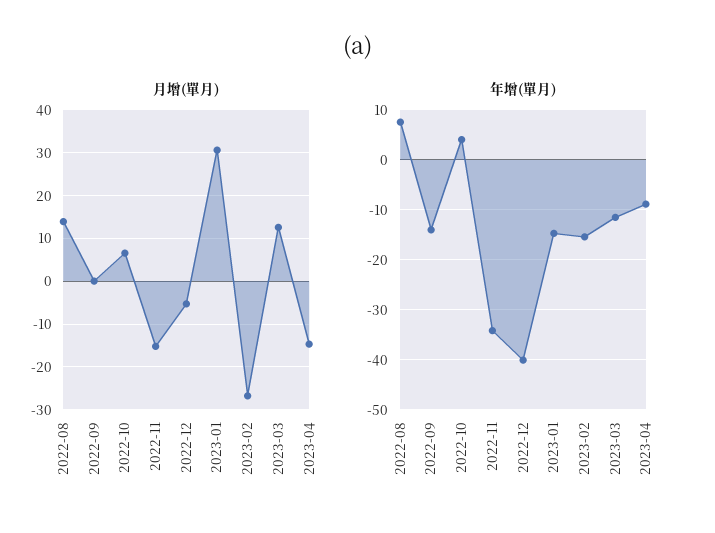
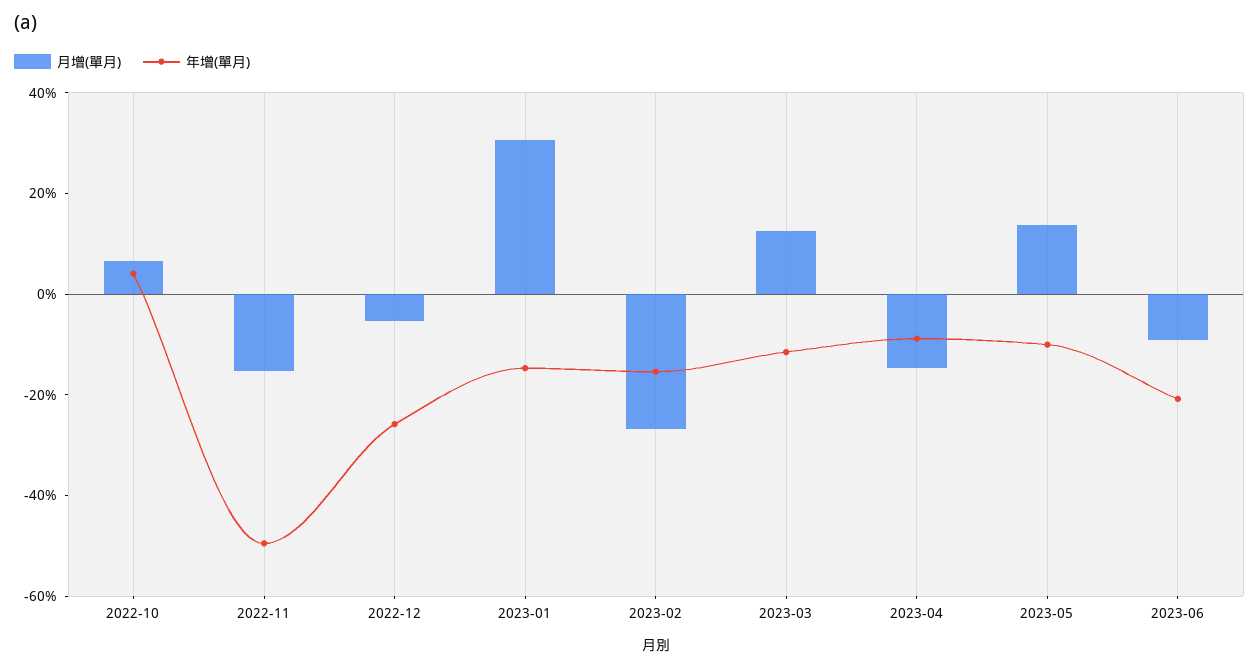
月增(單月), 2022-08: 14 -> none
月增(單月), 2022-09: 0 -> none
年增(單月), 2022-08: 8 -> none
年增(單月), 2022-09: -14 -> none
年增(單月), 2022-11: -34 -> -50
年增(單月), 2022-12: -40 -> -25
月增(單月), 2023-05: none -> 15
年增(單月), 2023-05: none -> -10
月增(單月), 2023-06: none -> -10
年增(單月), 2023-06: none -> -20

